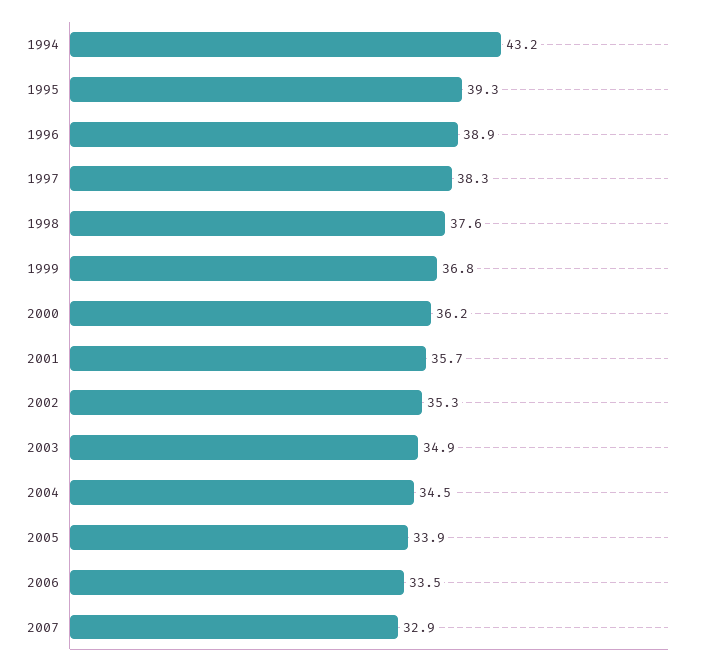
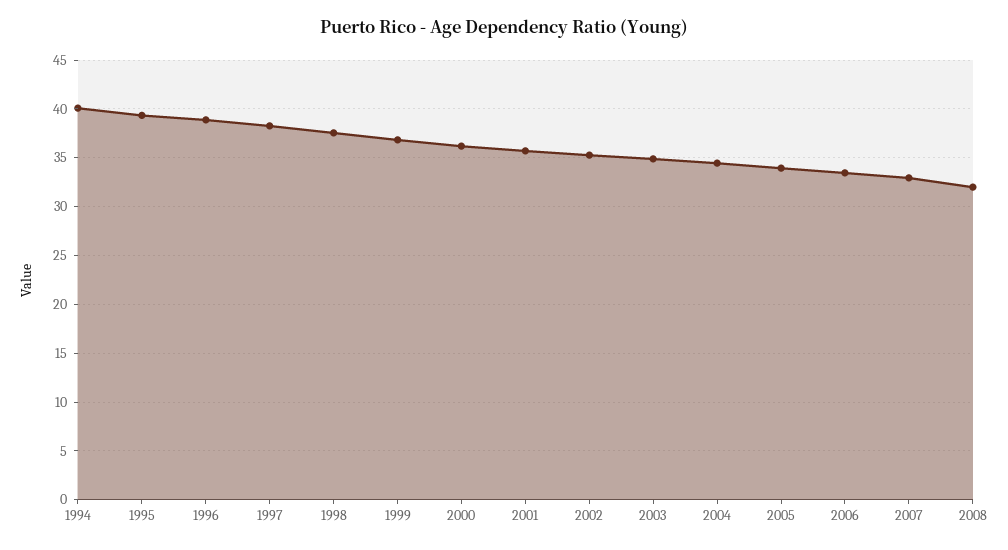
1994: 43.2 -> 40
2008: none -> 32

